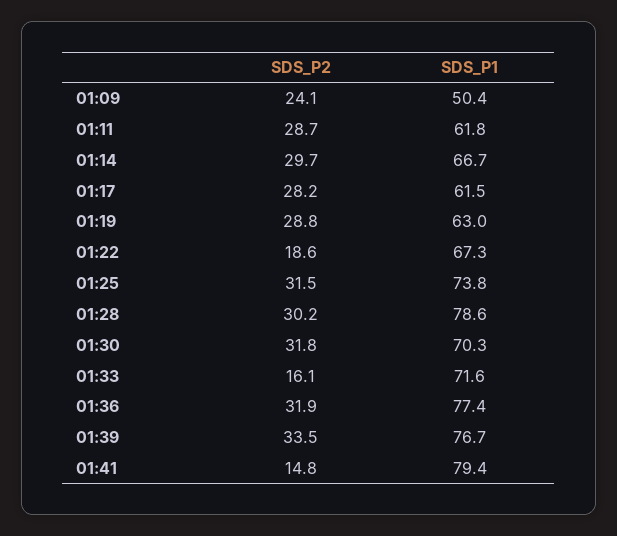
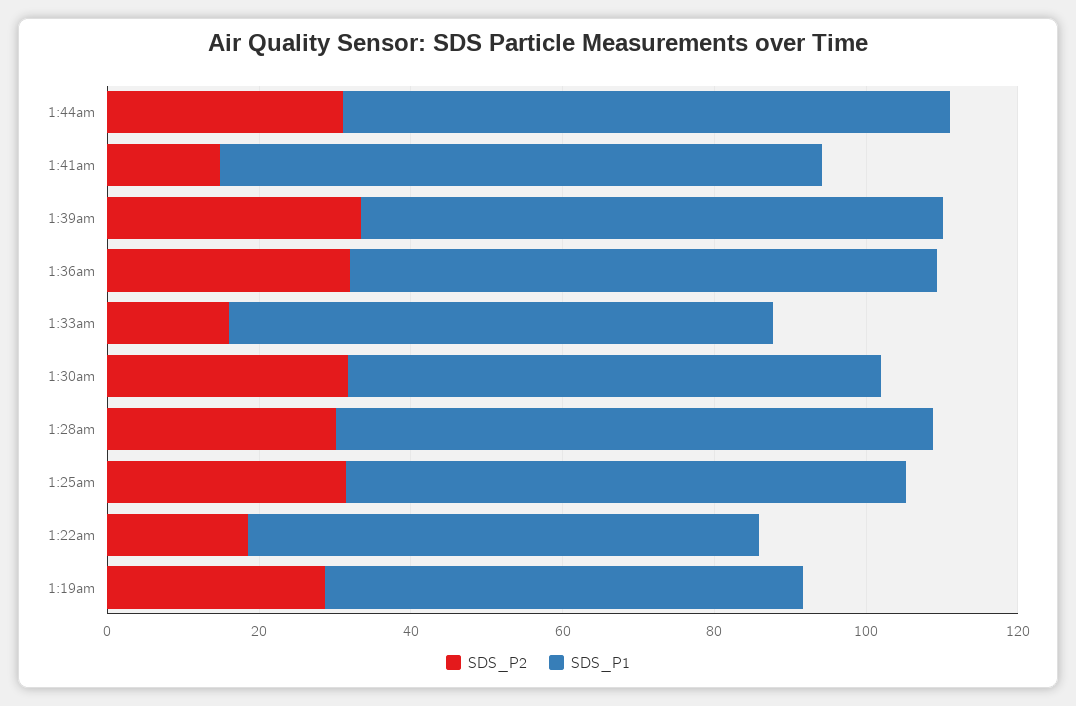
SDS_P2, 01:09: 24.1 -> none
SDS_P1, 01:09: 50.4 -> none
SDS_P2, 01:11: 28.7 -> none
SDS_P1, 01:11: 61.8 -> none
SDS_P2, 01:14: 29.7 -> none
SDS_P1, 01:14: 66.7 -> none
SDS_P2, 01:17: 28.2 -> none
SDS_P1, 01:17: 61.5 -> none
SDS_P2, 1:44am: none -> 30
SDS_P1, 1:44am: none -> 80

